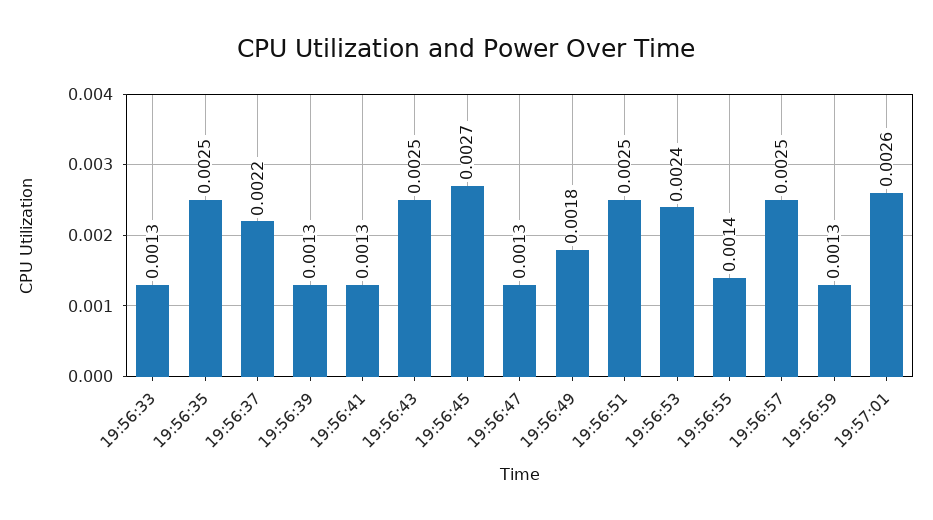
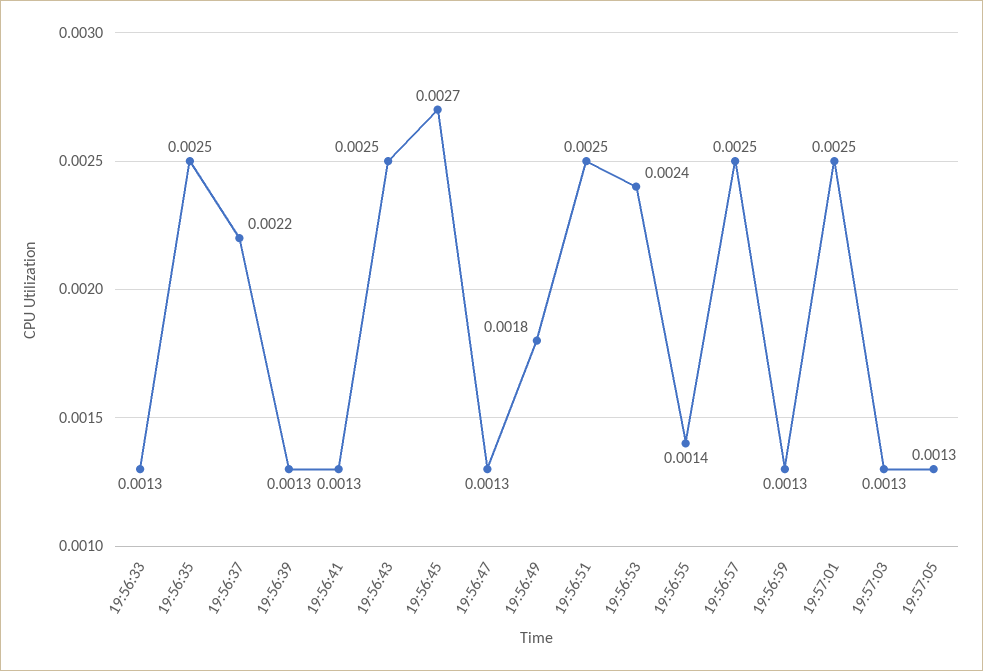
19:57:01: 0.0026 -> 0.0025
19:57:03: none -> 0.0013
19:57:05: none -> 0.0013

